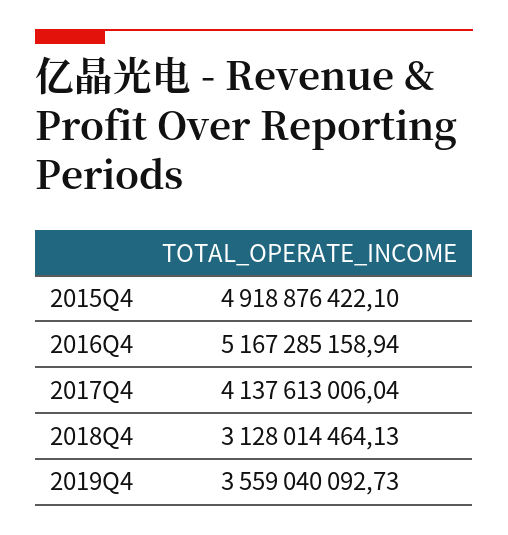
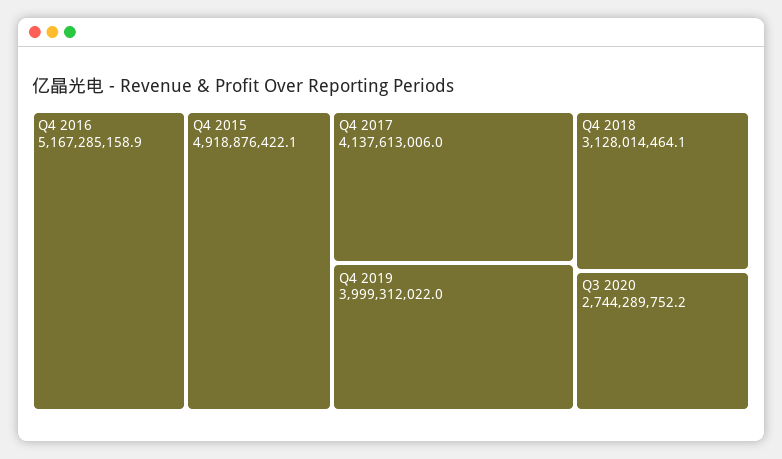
2019Q4: 3559040092.73 -> 3999312022
Q3 2020: none -> 2744289752.2

